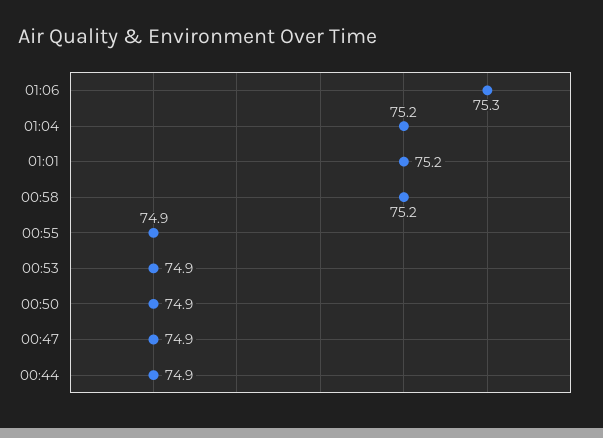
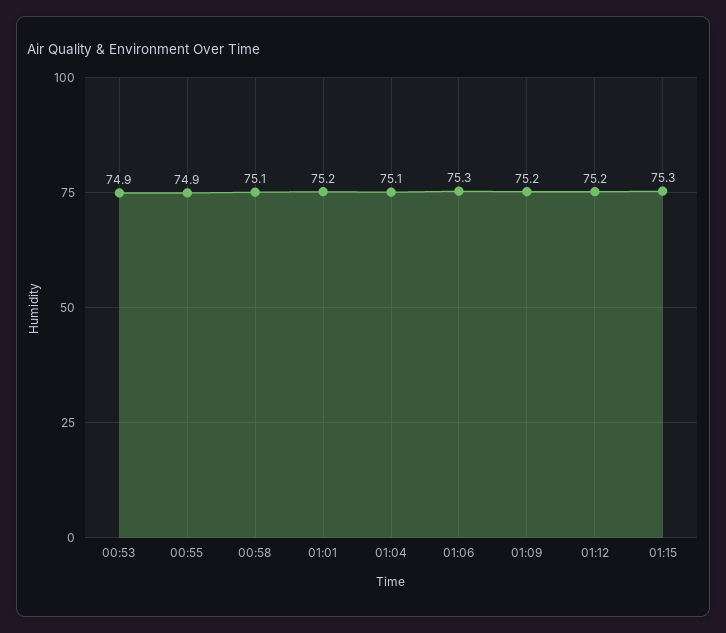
01:04: 75.2 -> 75.1
00:58: 75.2 -> 75.1
00:50: 74.9 -> none
00:47: 74.9 -> none
00:44: 74.9 -> none
01:09: none -> 75.2
01:12: none -> 75.2
01:15: none -> 75.3

